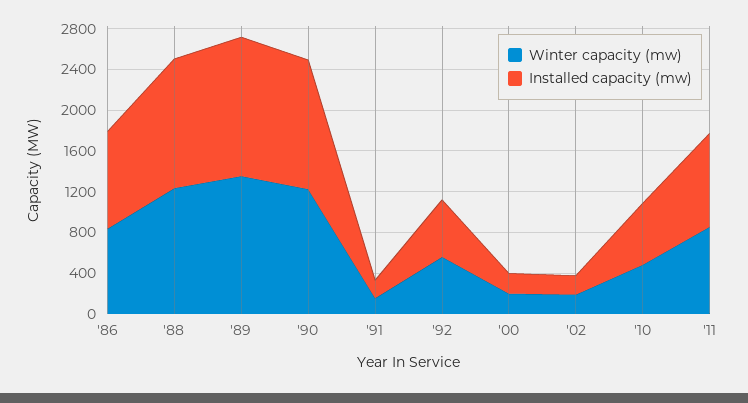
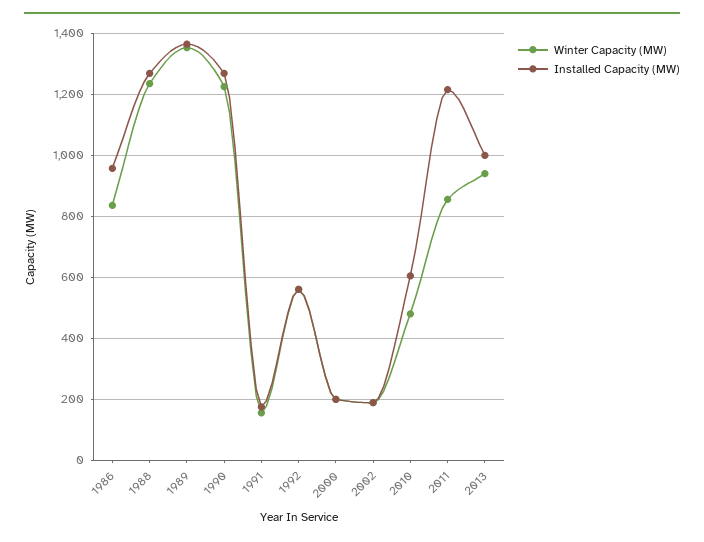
Installed capacity (mw), '11: 900 -> 1220
Winter capacity (mw), 2013: none -> 940
Installed capacity (mw), 2013: none -> 1000

